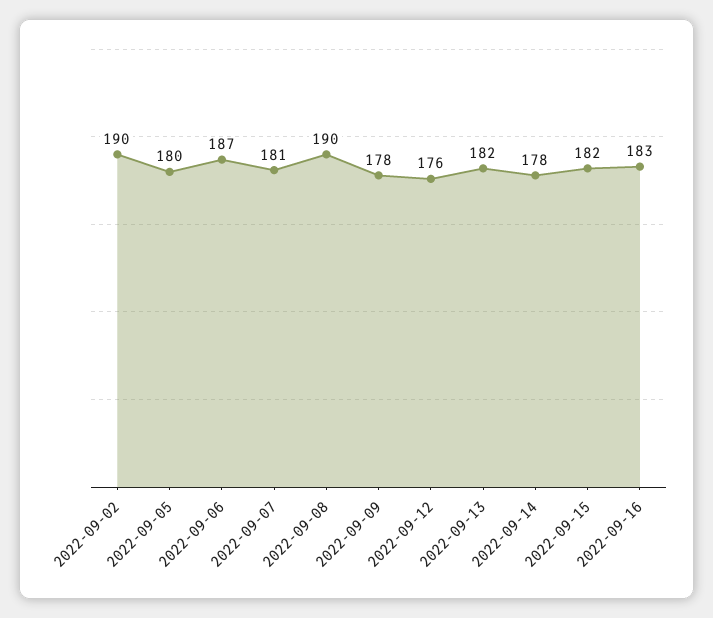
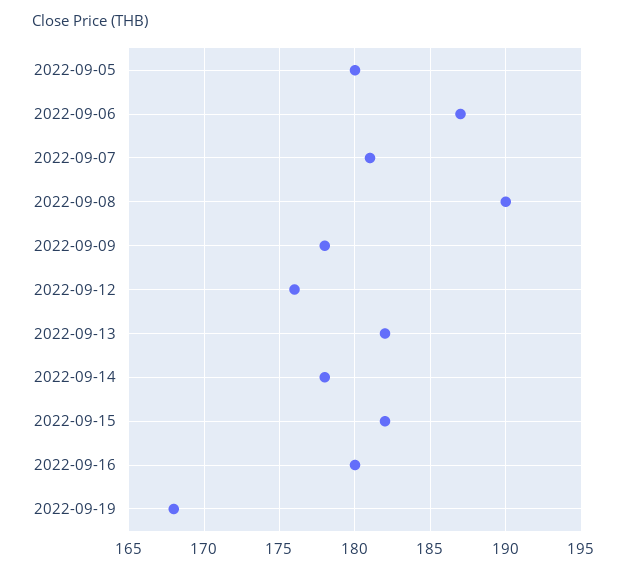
2022-09-02: 190 -> none
2022-09-16: 183 -> 180
2022-09-19: none -> 168

